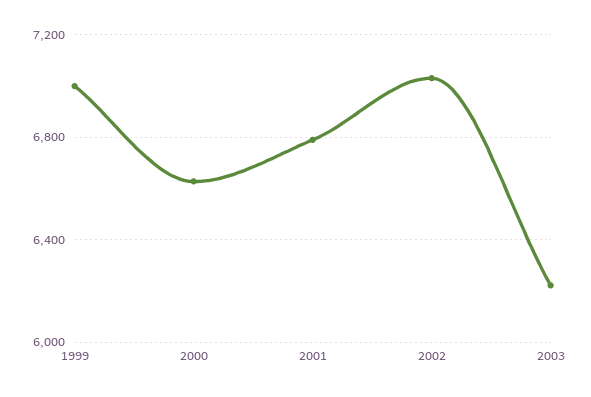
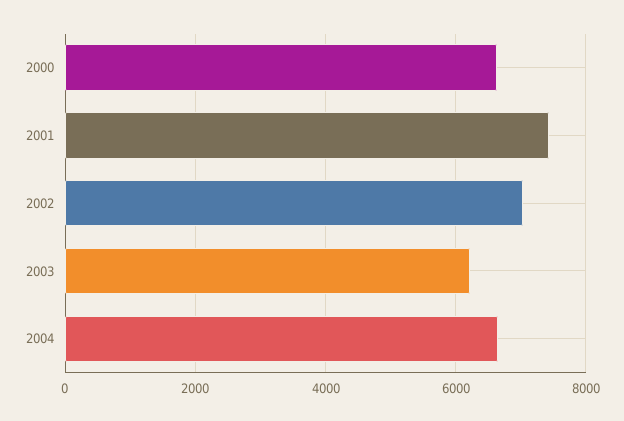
1999: 7000 -> none
2001: 6800 -> 7400
2004: none -> 6600

